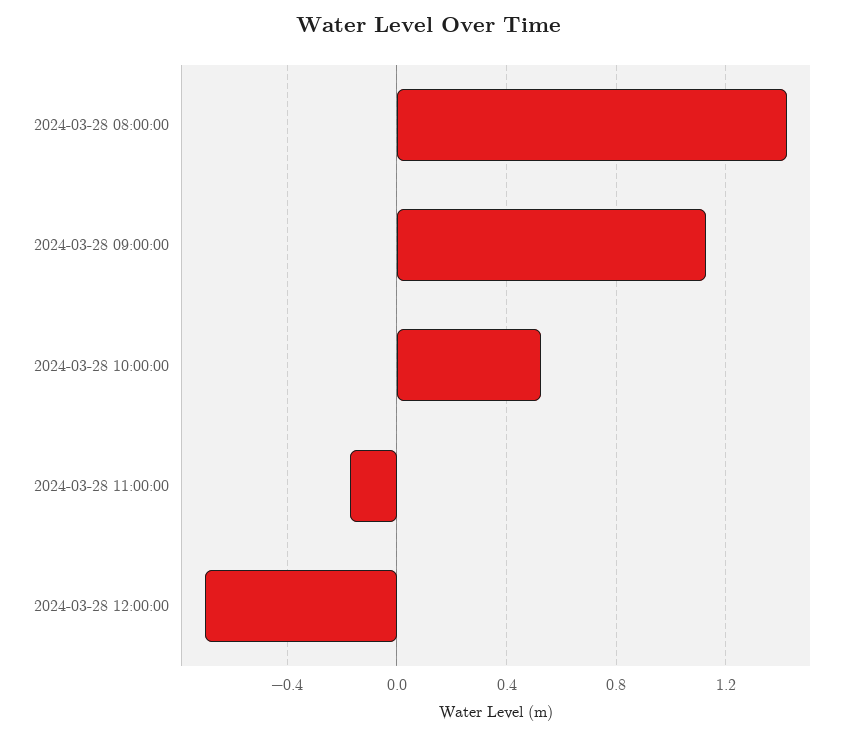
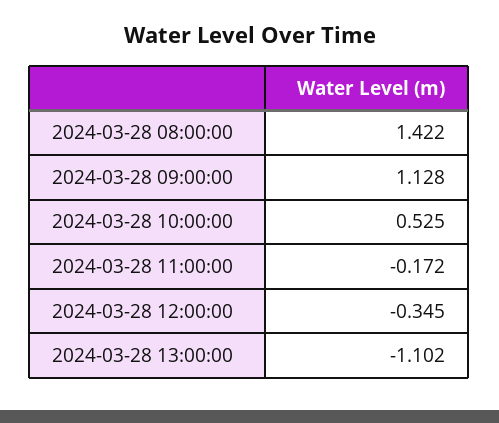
2024-03-28 12:00:00: -0.7 -> -0.345
2024-03-28 13:00:00: none -> -1.102

